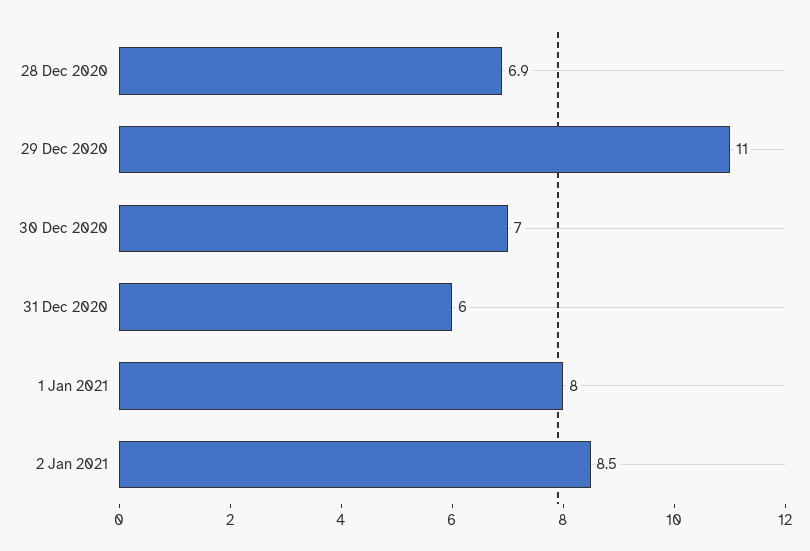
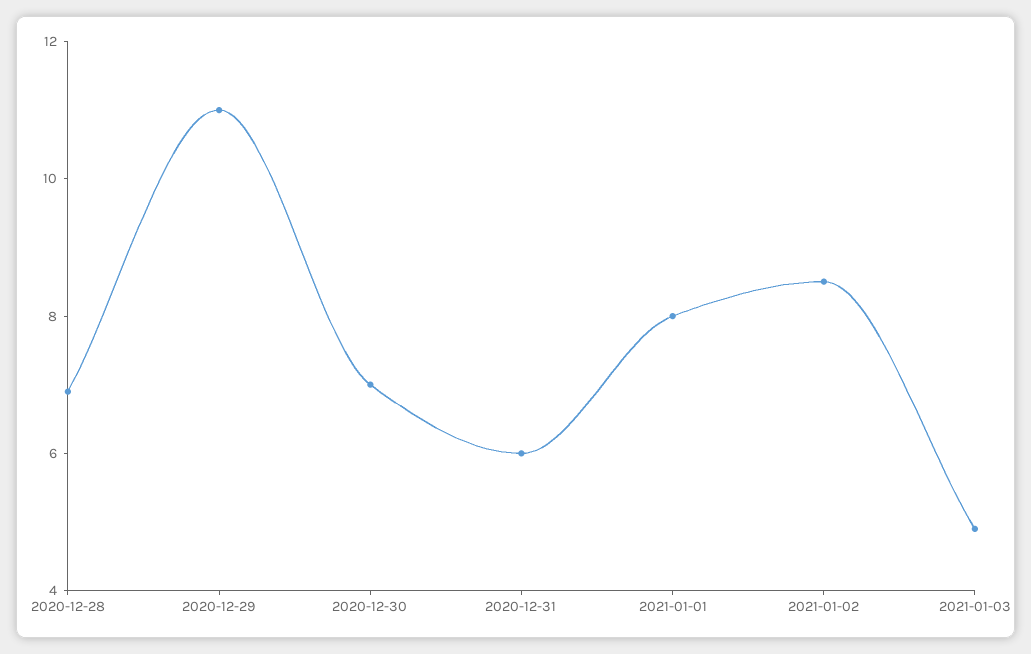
2021-01-03: none -> 5

